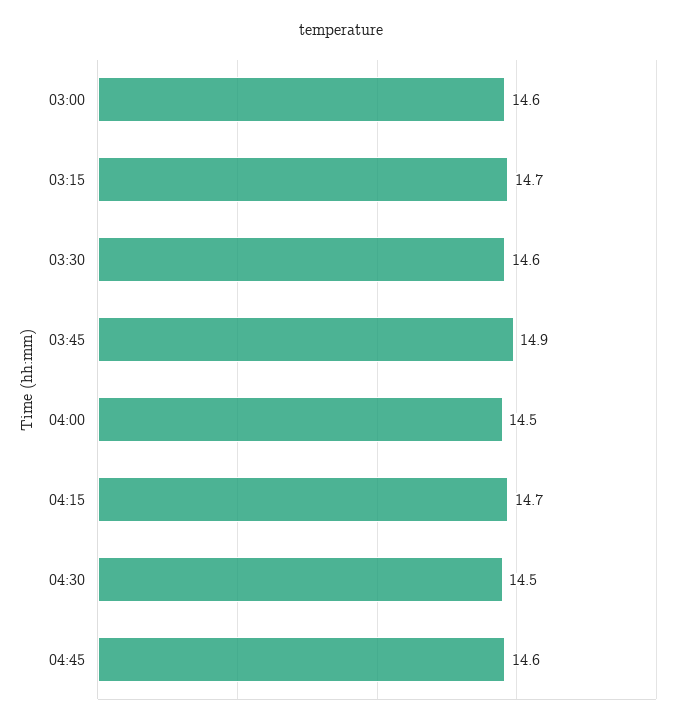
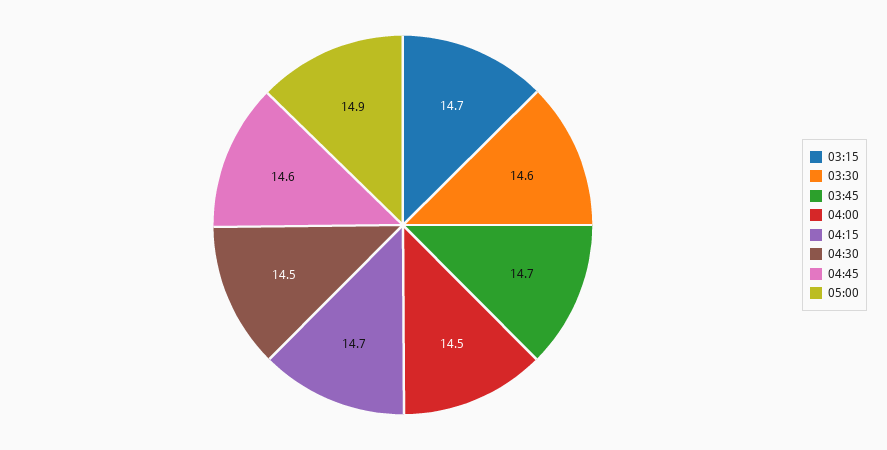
03:00: 14.6 -> none
03:45: 14.9 -> 14.7
05:00: none -> 14.9

